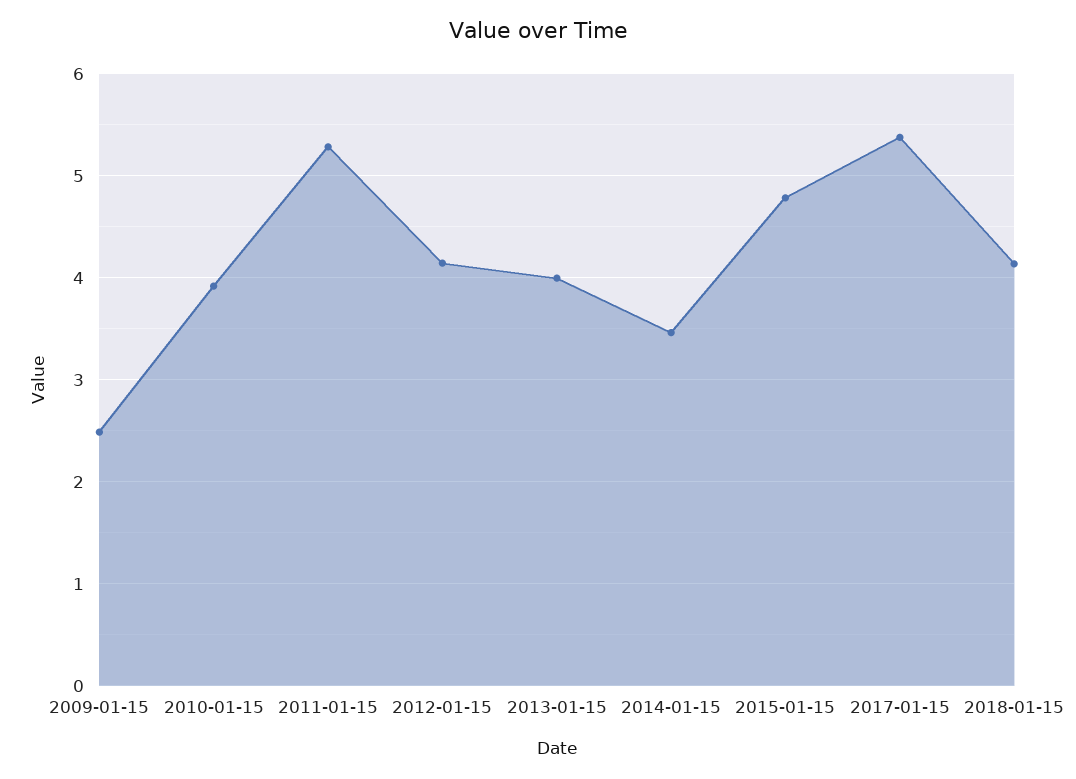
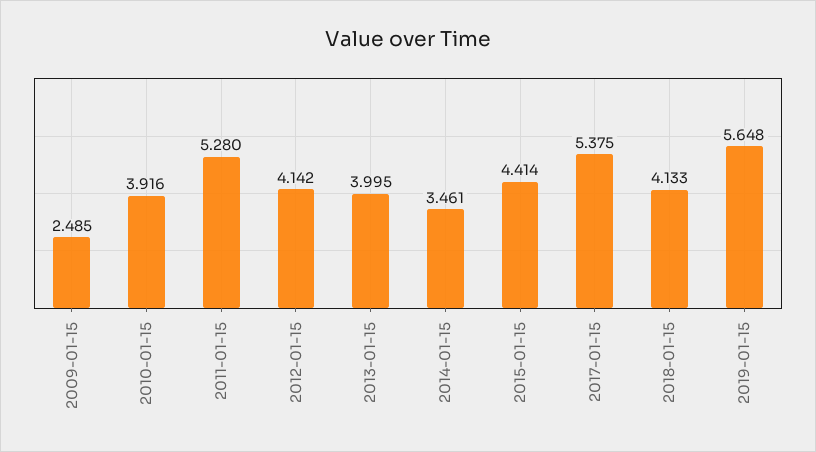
2015-01-15: 4.8 -> 4.414
2019-01-15: none -> 5.648

